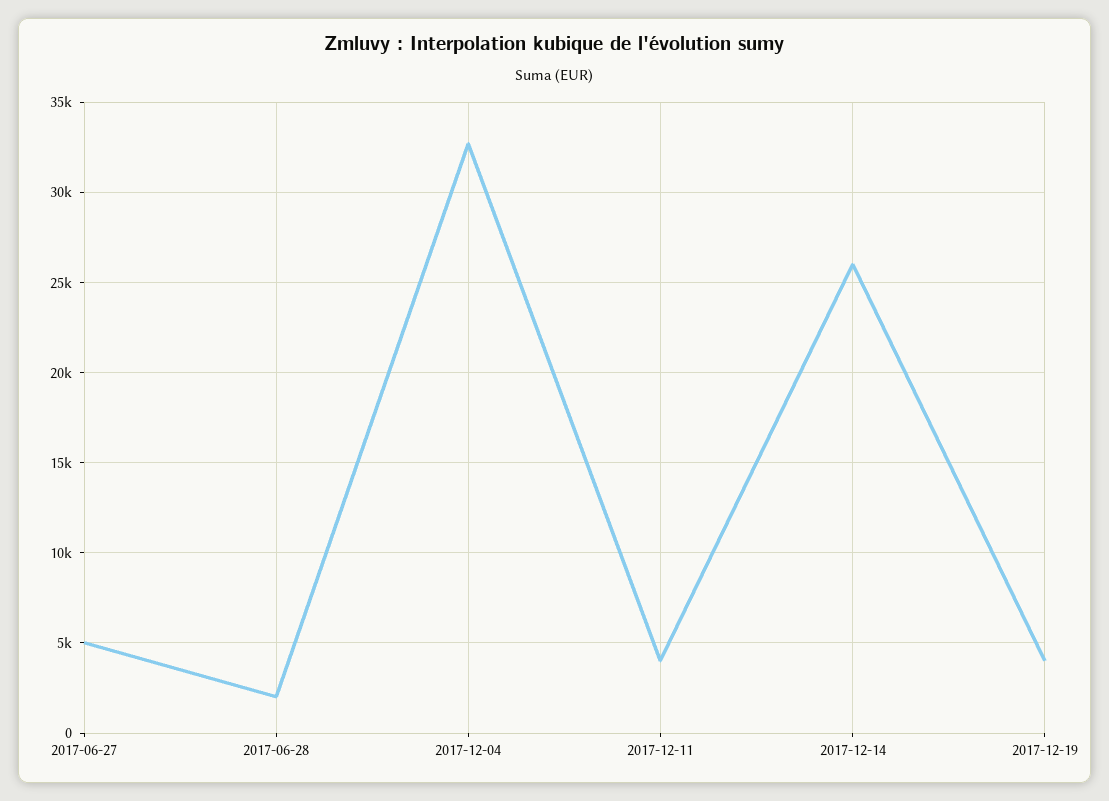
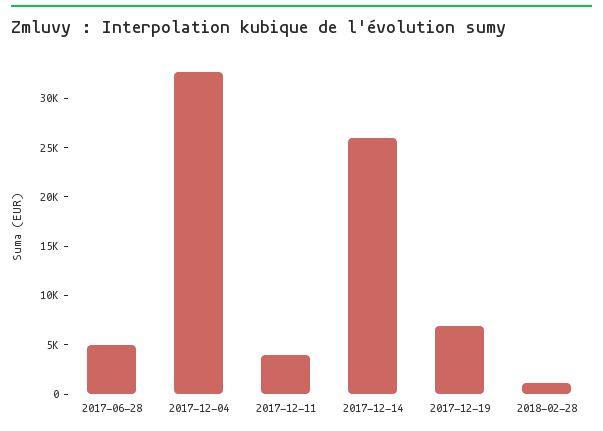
2017-06-27: 5000 -> none
2017-06-28: 2000 -> 5000
2017-12-19: 4000 -> 7000
2018-02-28: none -> 1000

